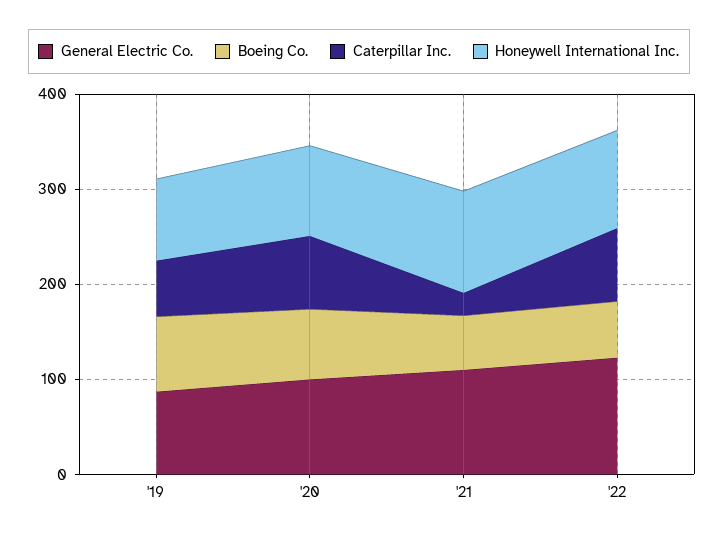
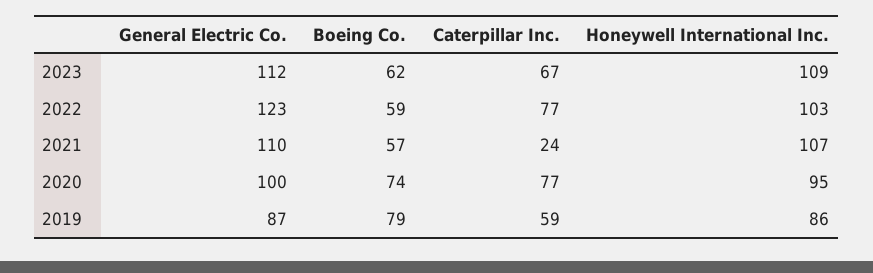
General Electric Co., 2023: none -> 112
Boeing Co., 2023: none -> 62
Caterpillar Inc., 2023: none -> 67
Honeywell International Inc., 2023: none -> 109

